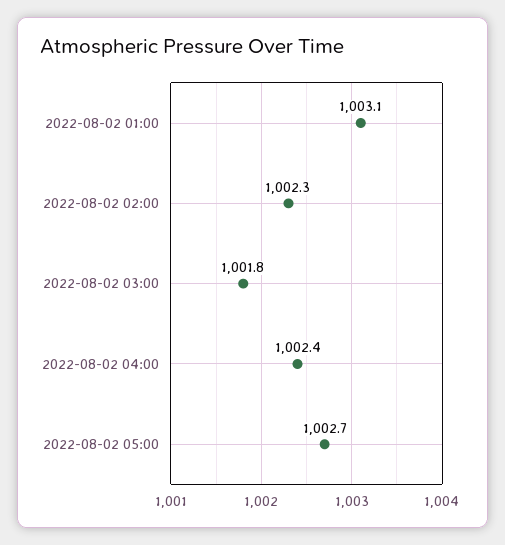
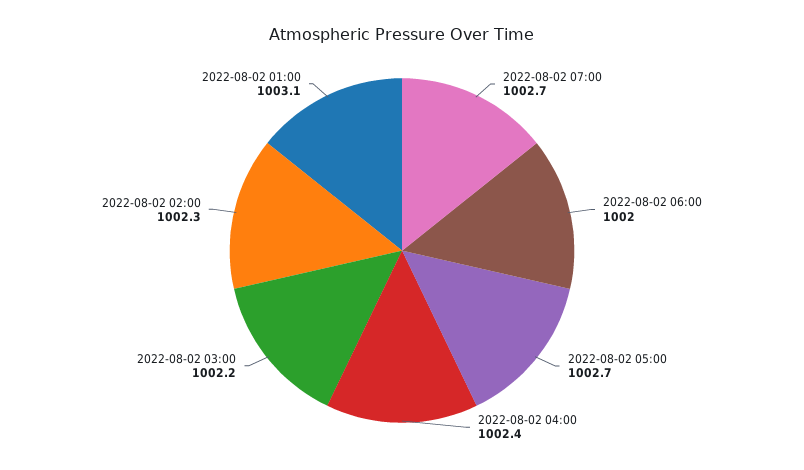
2022-08-02 03:00: 1001.8 -> 1002.2
2022-08-02 07:00: none -> 1002.7
2022-08-02 06:00: none -> 1002

